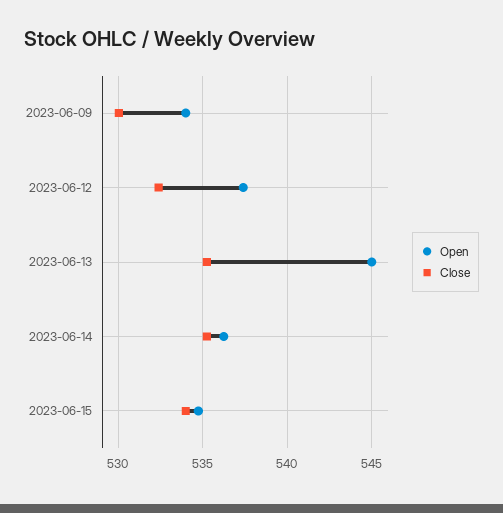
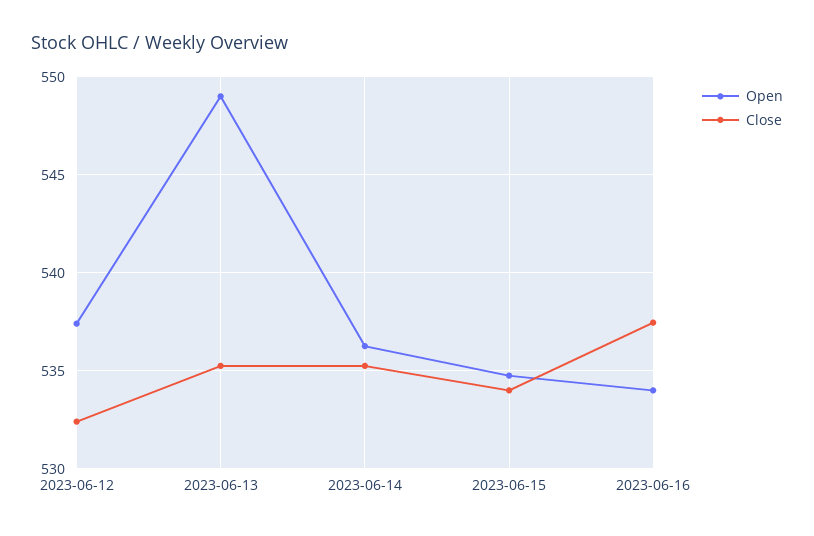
Open, 2023-06-09: 534 -> none
Close, 2023-06-09: 530 -> none
Open, 2023-06-13: 545 -> 549
Open, 2023-06-16: none -> 534
Close, 2023-06-16: none -> 537.5

